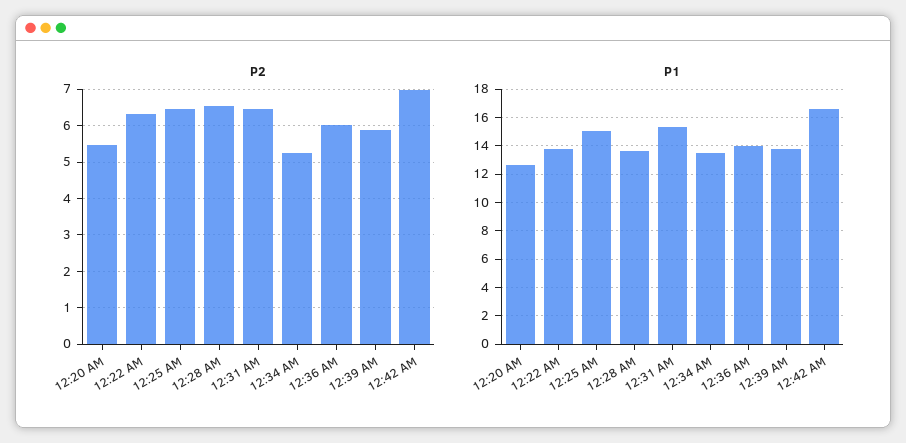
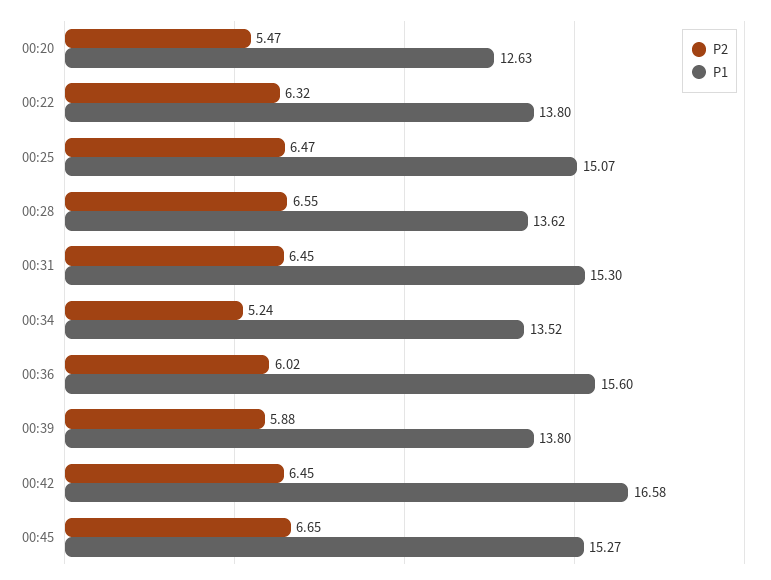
P2, 12:42 AM: 7 -> 6.45
P1, 12:36 AM: 14 -> 15.6
P2, 00:45: none -> 6.65
P1, 00:45: none -> 15.27

